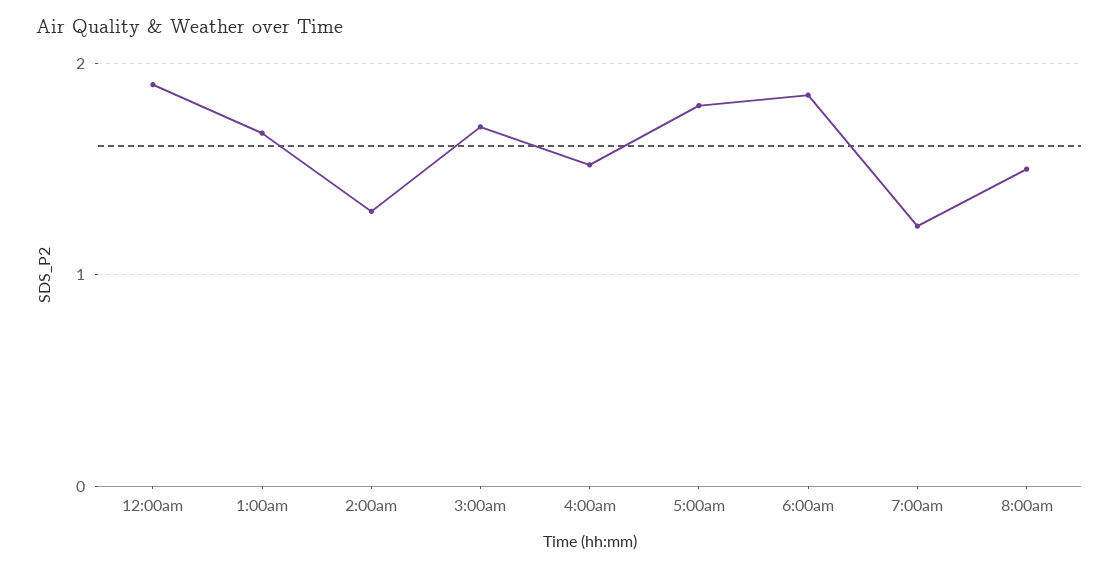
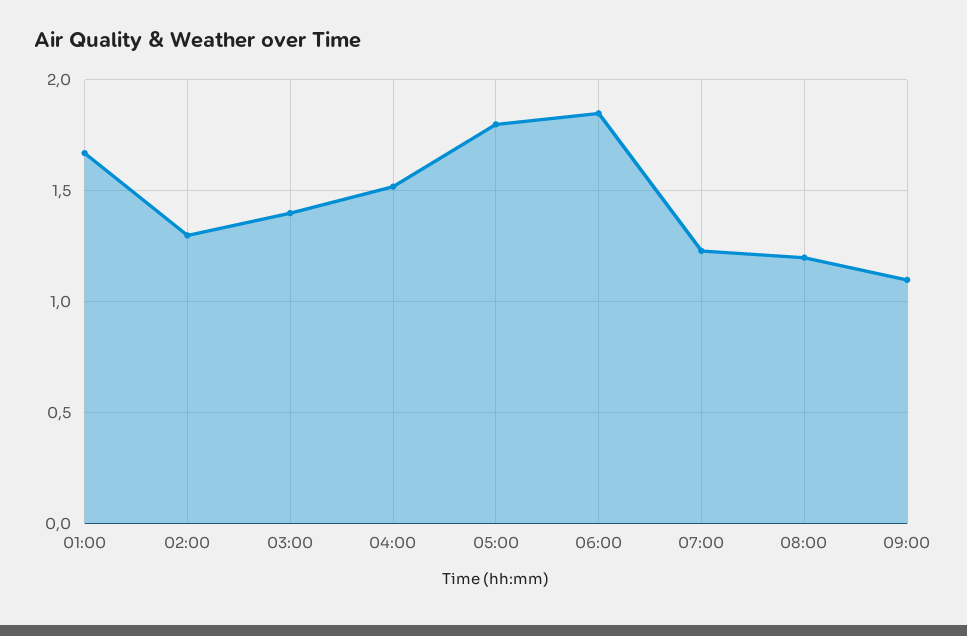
12:00am: 1.9 -> none
3:00am: 1.7 -> 1.4
8:00am: 1.5 -> 1.2
09:00: none -> 1.1

